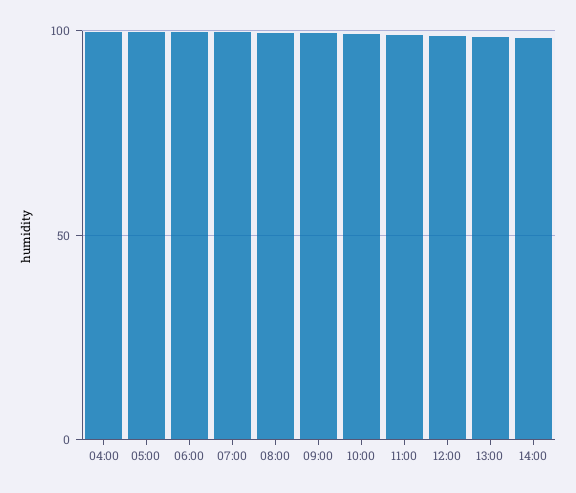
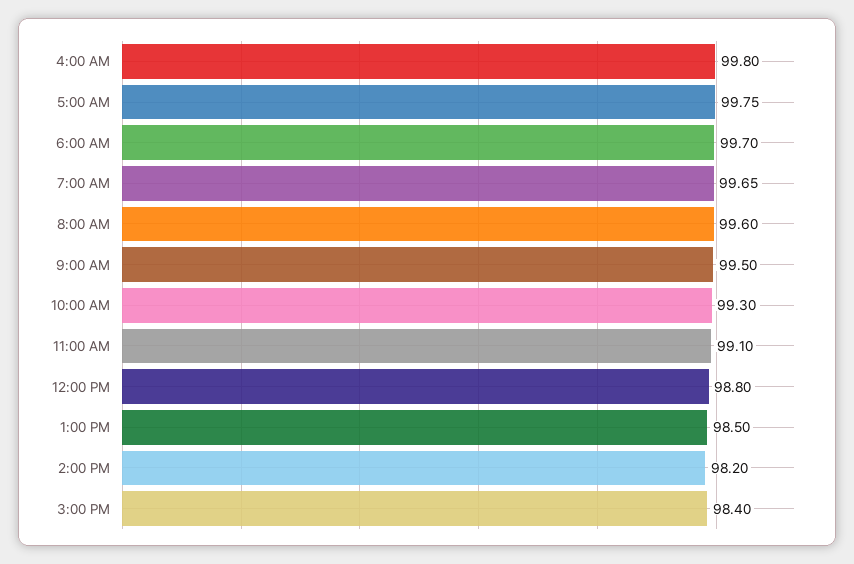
3:00 PM: none -> 98.4

